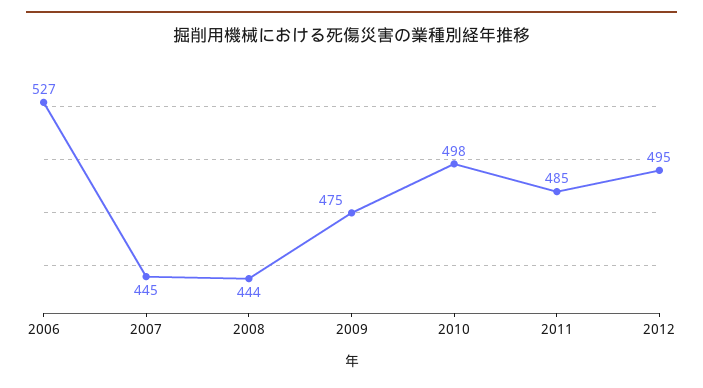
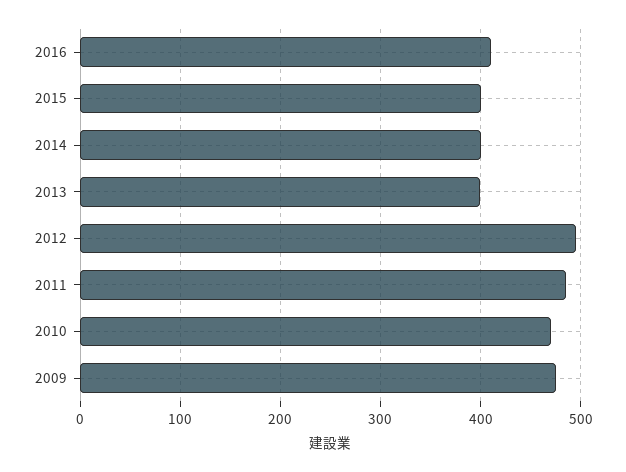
2006: 527 -> none
2007: 445 -> none
2008: 444 -> none
2010: 498 -> 470
2016: none -> 410
2015: none -> 400
2014: none -> 400
2013: none -> 400

